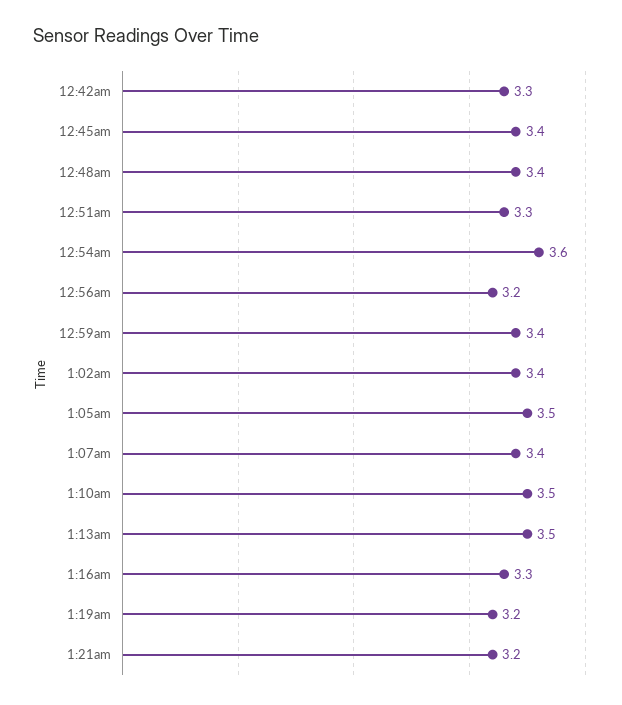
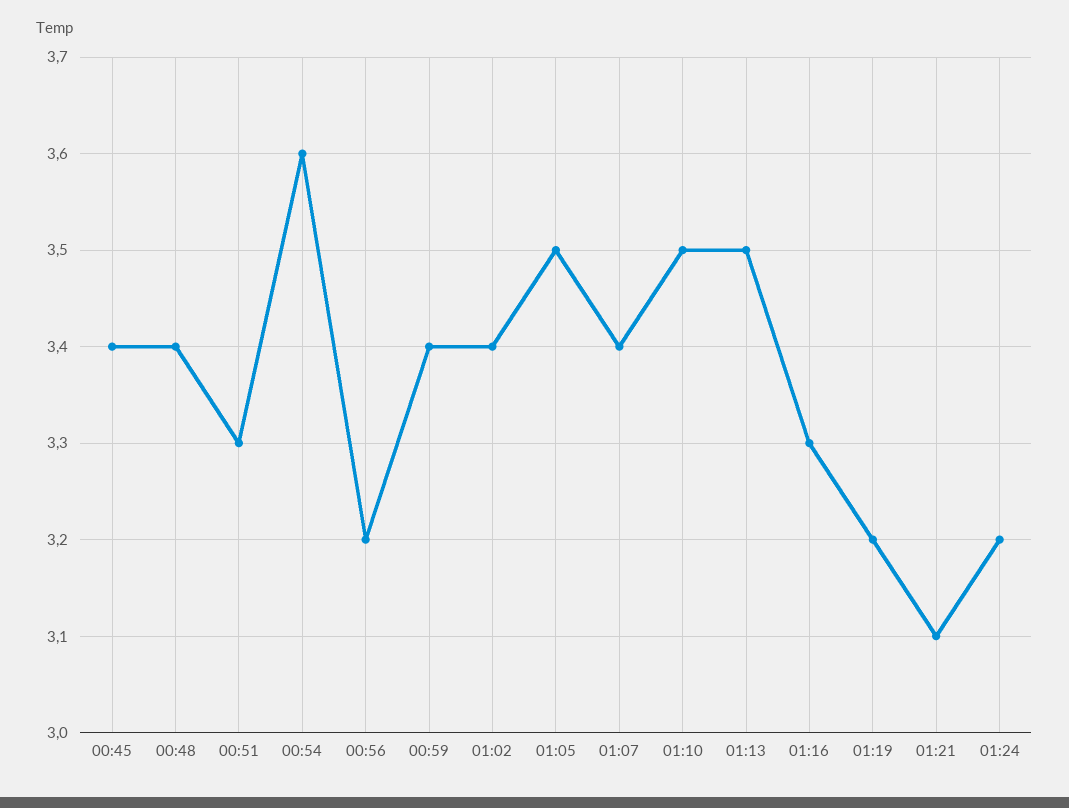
12:42am: 3.3 -> none
1:21am: 3.2 -> 3.1
01:24: none -> 3.2

